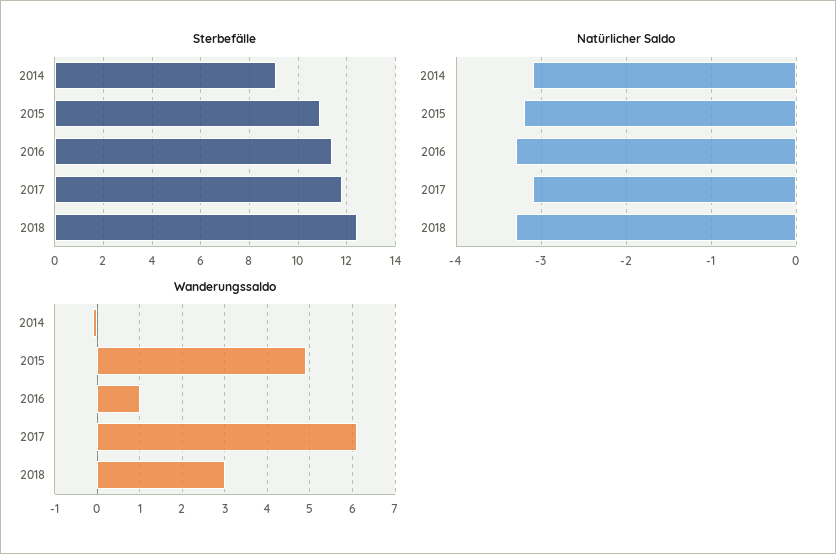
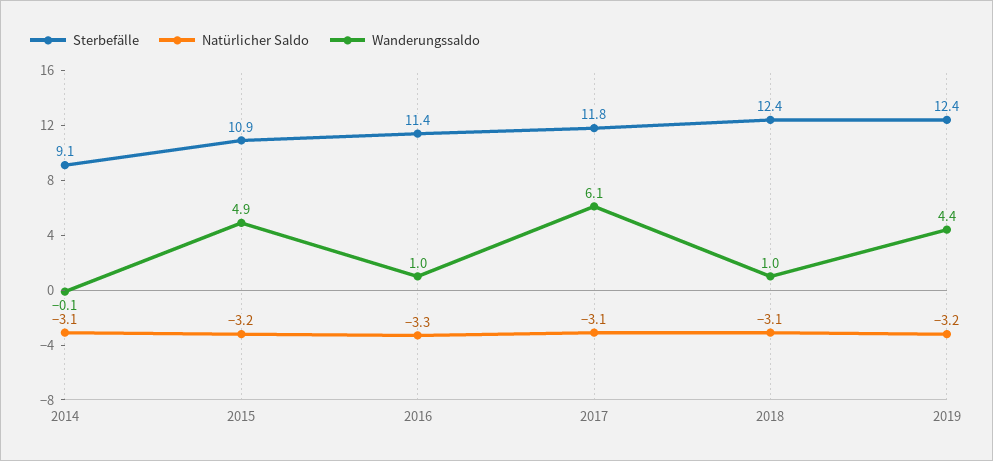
Natürlicher Saldo, 2018: -3.3 -> -3.1
Wanderungssaldo, 2018: 3 -> 1
Sterbefälle, 2019: none -> 12.4
Natürlicher Saldo, 2019: none -> -3.2
Wanderungssaldo, 2019: none -> 4.4

